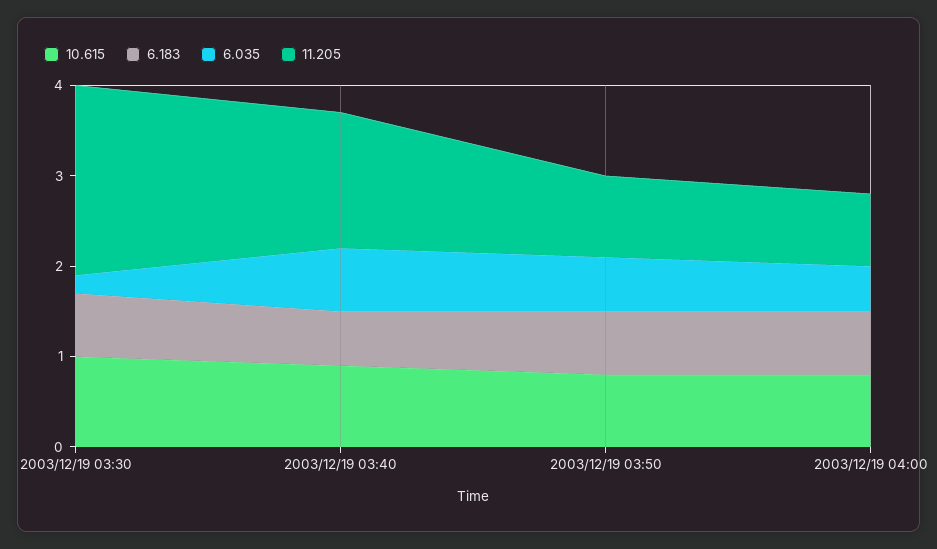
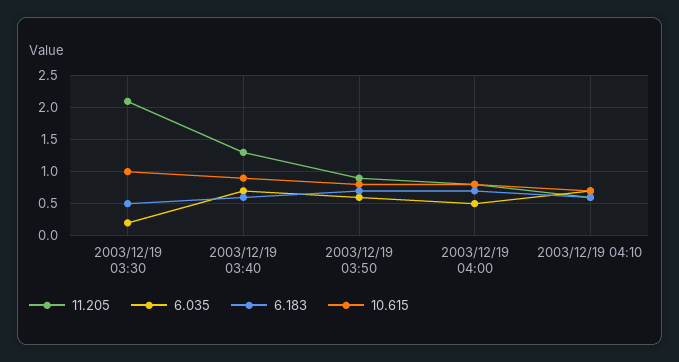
6.183, 2003/12/19 03:30: 0.7 -> 0.5
11.205, 2003/12/19 03:40: 1.5 -> 1.3
11.205, 2003/12/19 04:10: none -> 0.6
6.035, 2003/12/19 04:10: none -> 0.7
6.183, 2003/12/19 04:10: none -> 0.6
10.615, 2003/12/19 04:10: none -> 0.7

